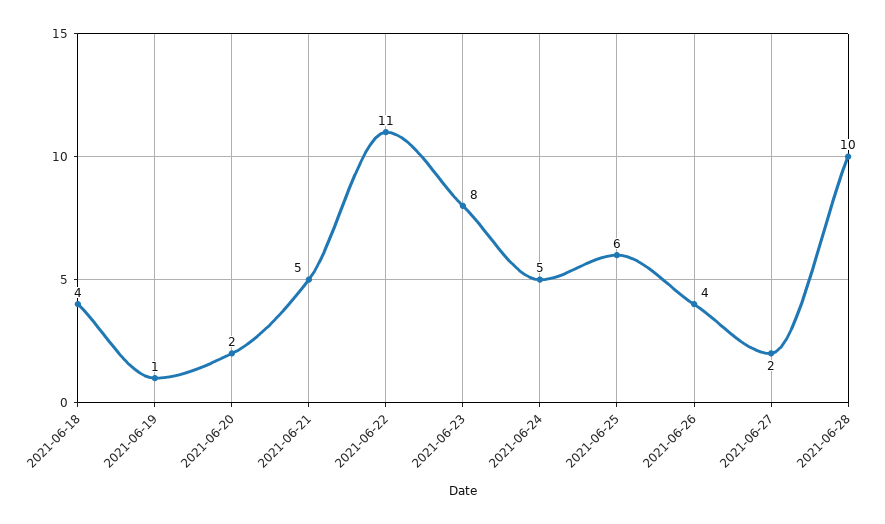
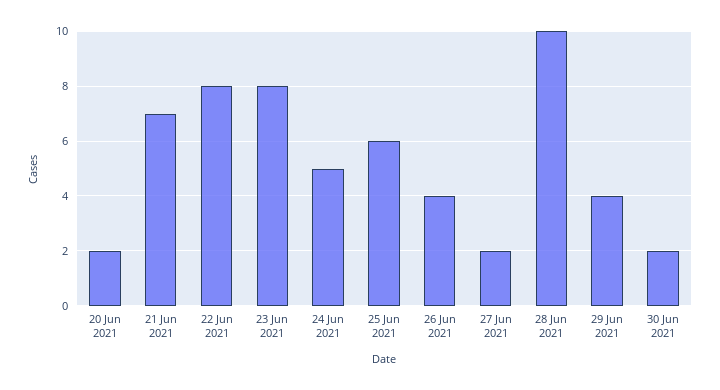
2021-06-18: 4 -> none
2021-06-19: 1 -> none
2021-06-21: 5 -> 7
2021-06-22: 11 -> 8
29 Jun 2021: none -> 4
30 Jun 2021: none -> 2

